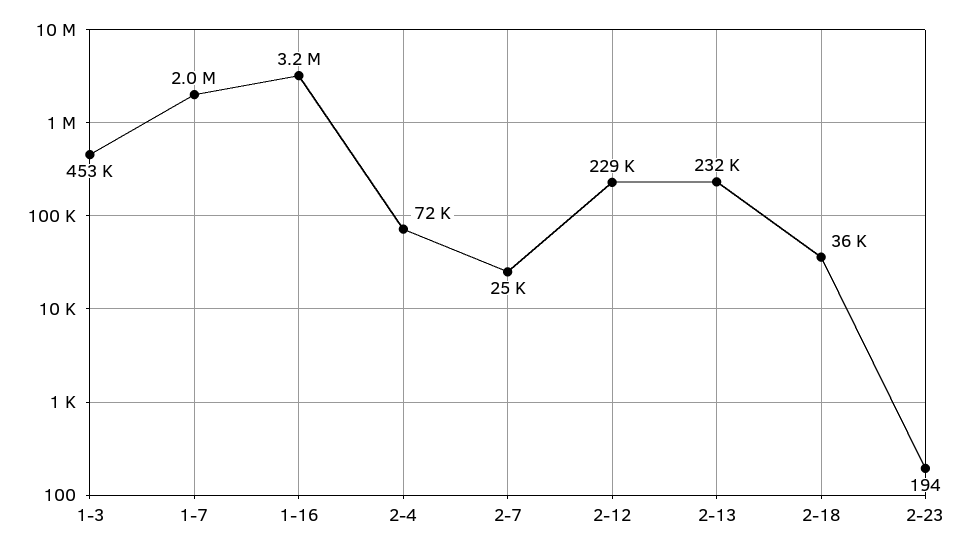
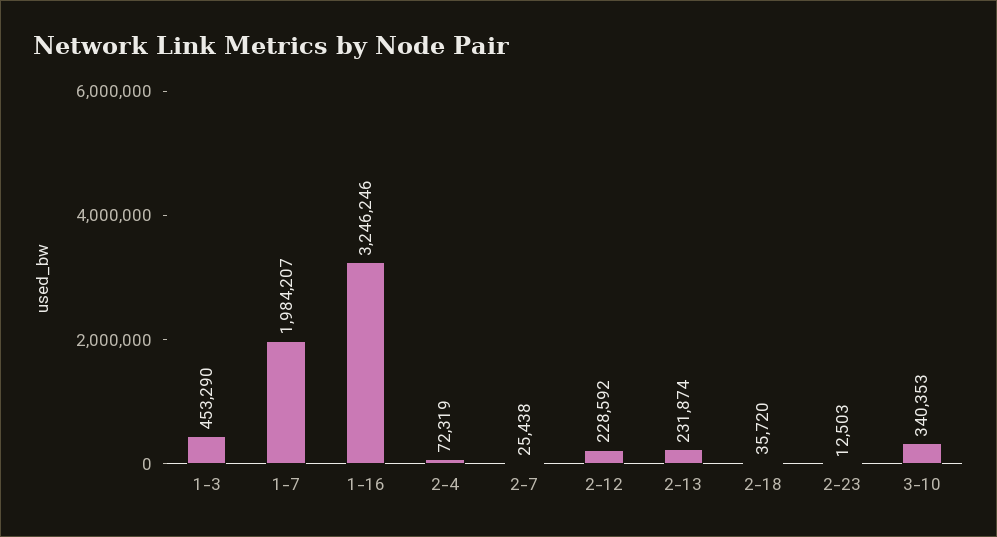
2-23: 194 -> 12503
3-10: none -> 340353

